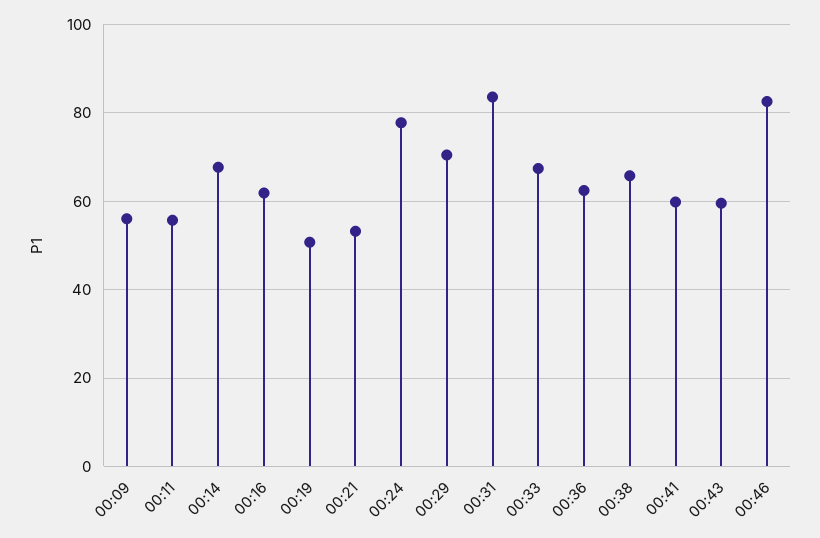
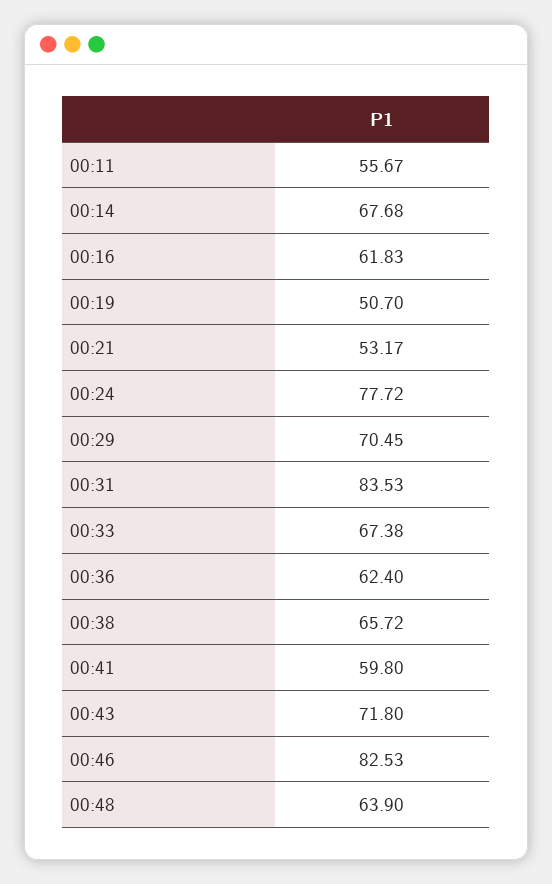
00:09: 56 -> none
00:43: 60 -> 71.8
00:48: none -> 63.9

